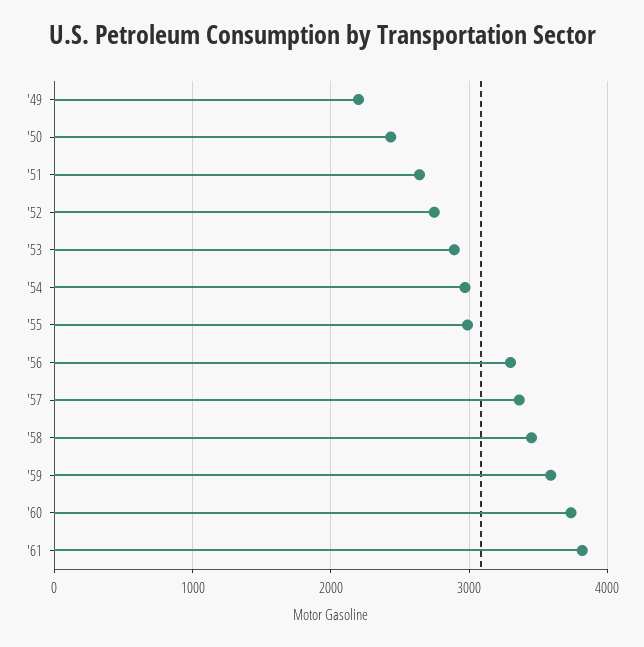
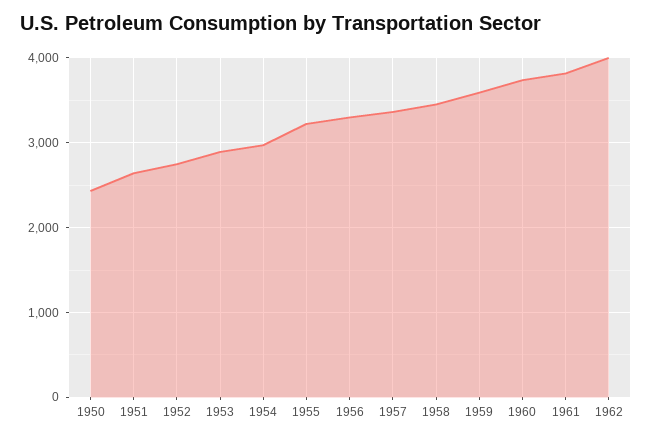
'49: 2200 -> none
'55: 3000 -> 3200
1962: none -> 4000

